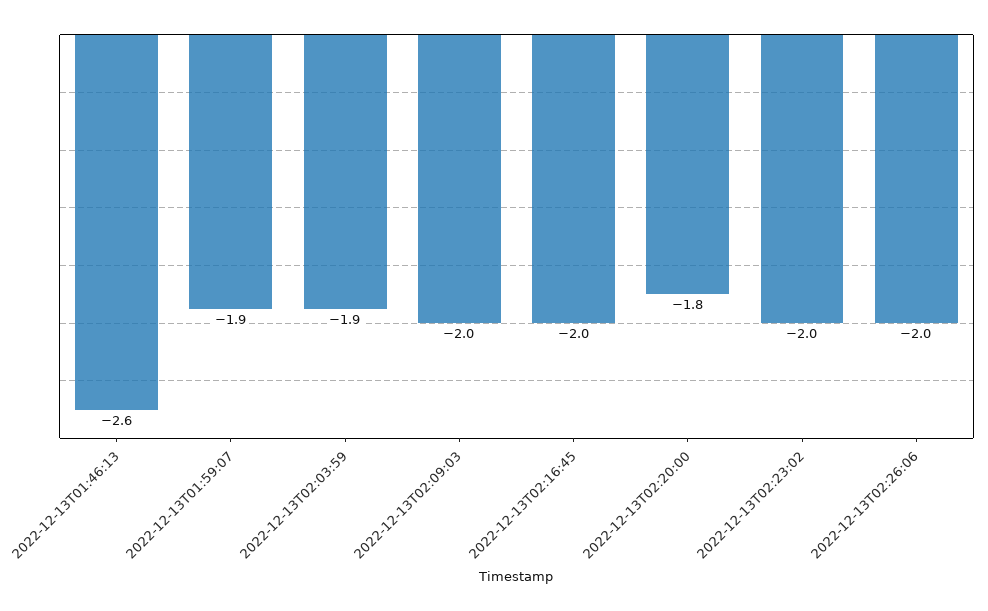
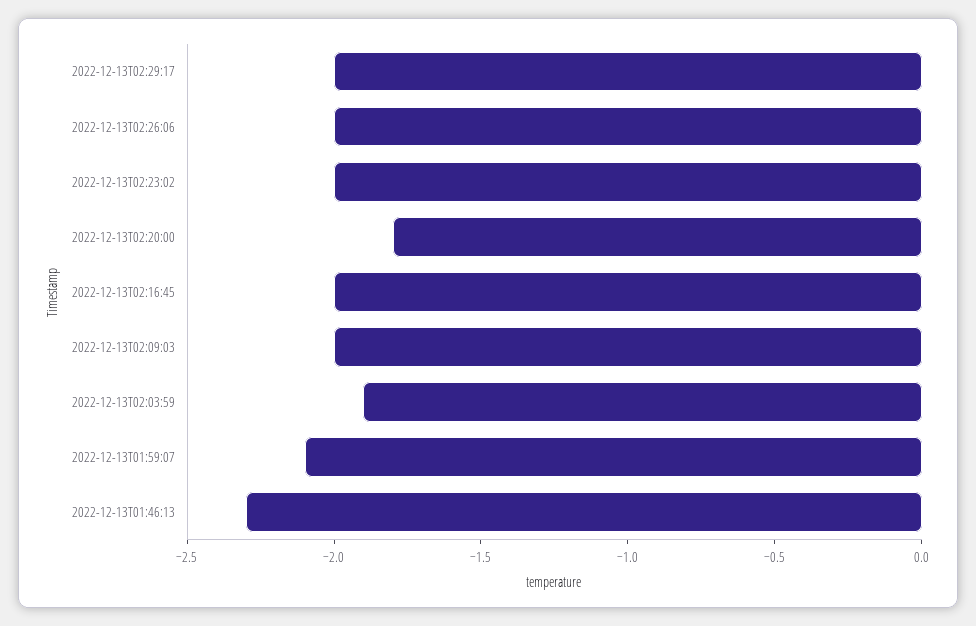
2022-12-13T01:46:13: -2.6 -> -2.3
2022-12-13T01:59:07: -1.9 -> -2.1
2022-12-13T02:29:17: none -> -2

